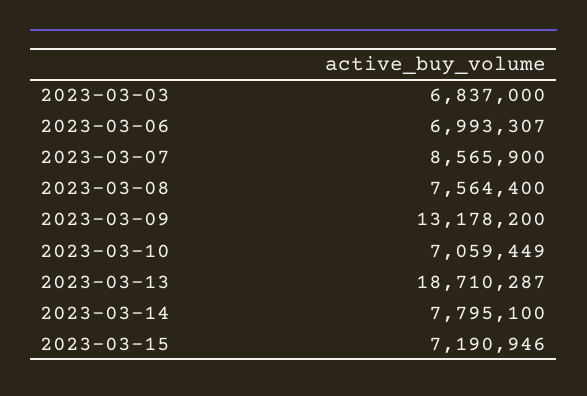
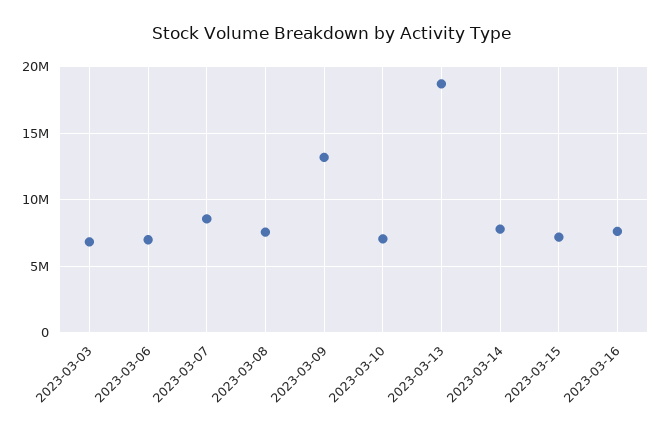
2023-03-16: none -> 7500000

